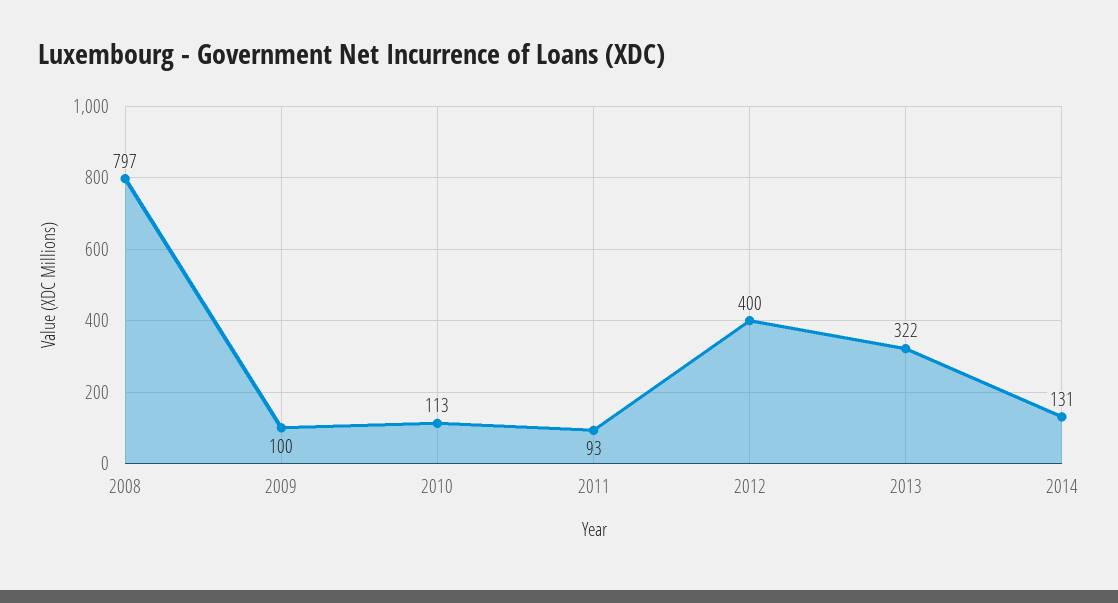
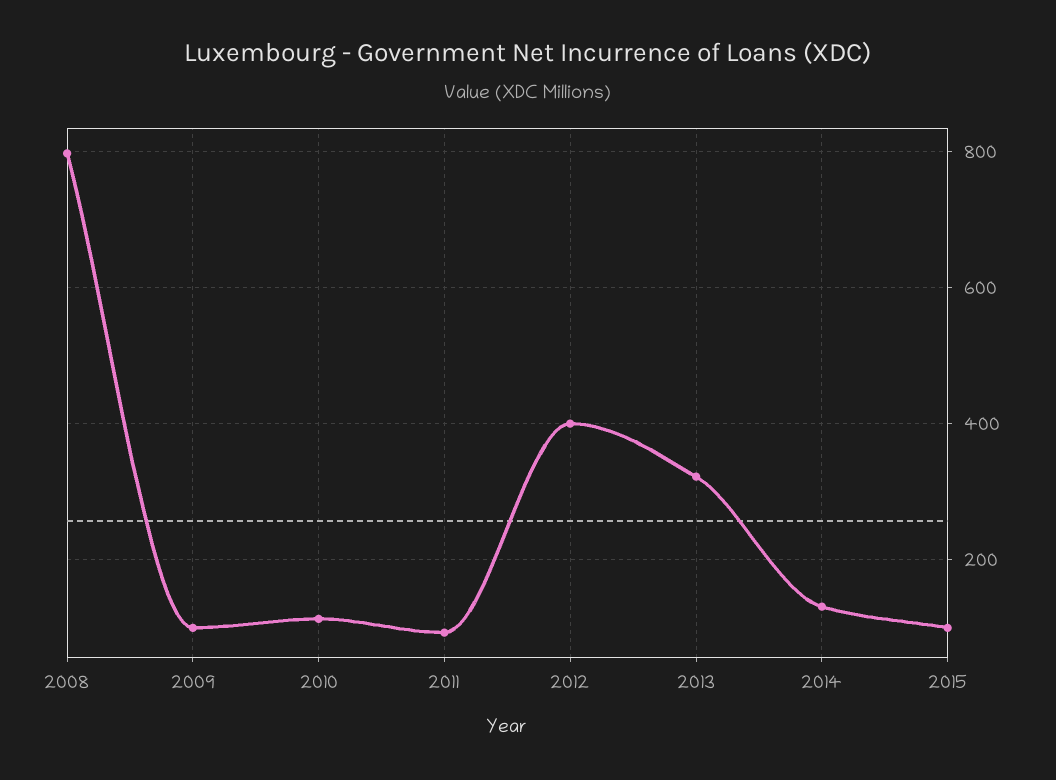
2015: none -> 100

